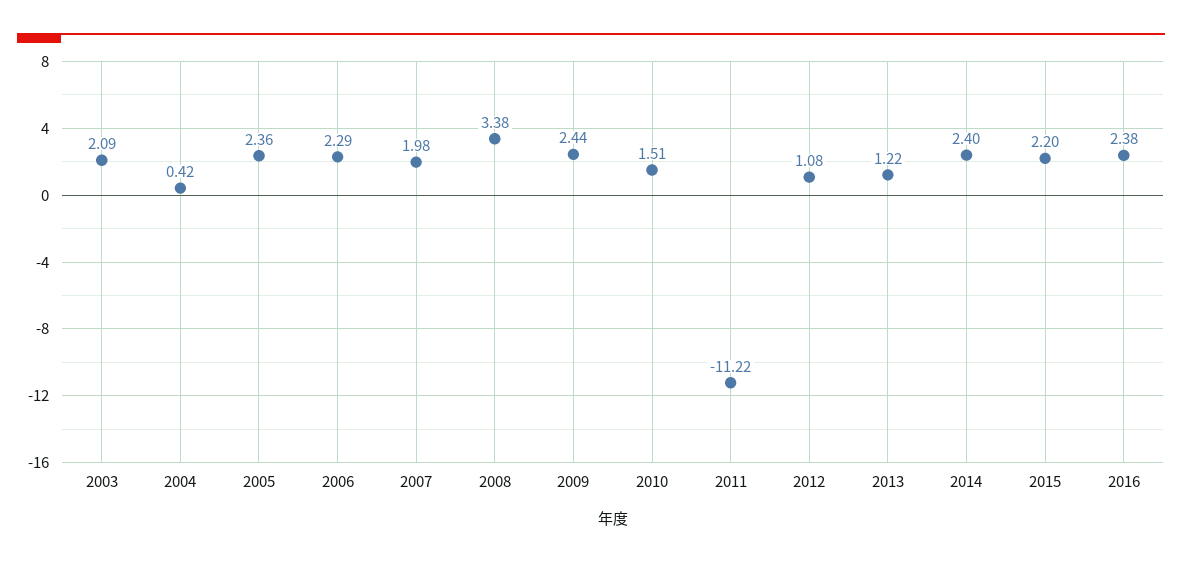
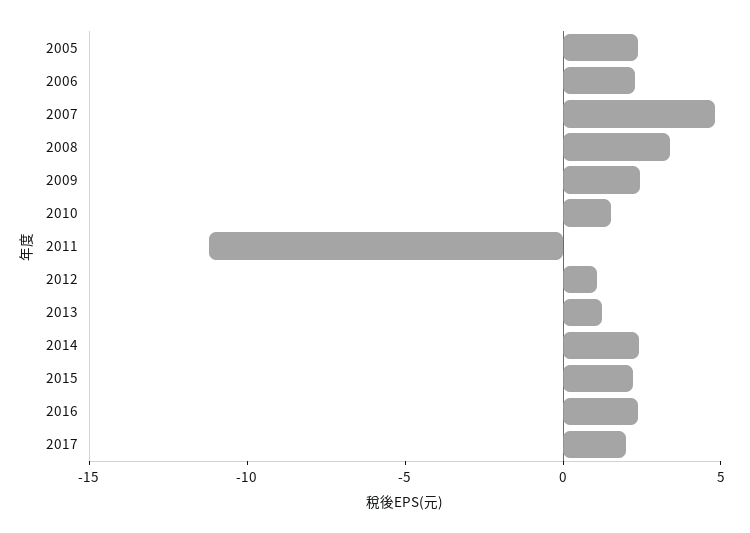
2003: 2.09 -> none
2004: 0.42 -> none
2007: 1.98 -> 5
2017: none -> 2

